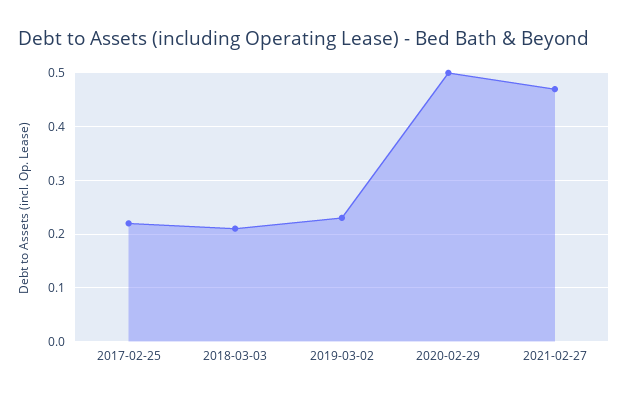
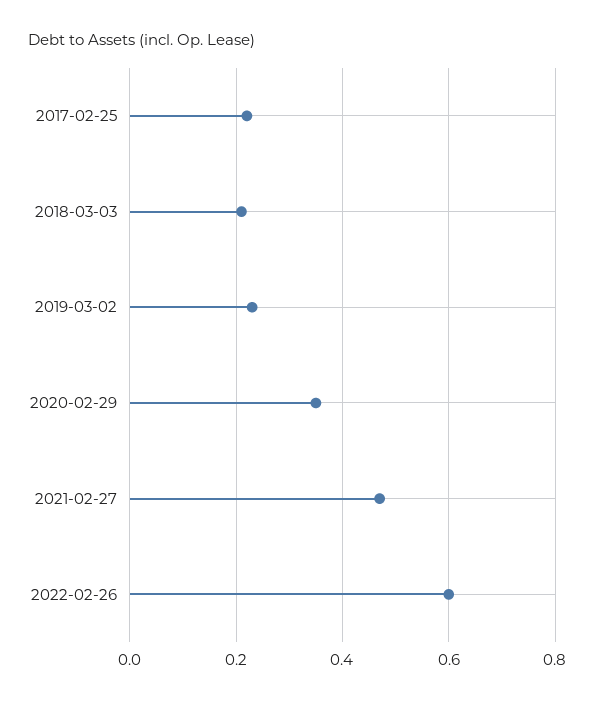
2020-02-29: 0.5 -> 0.35
2022-02-26: none -> 0.6

